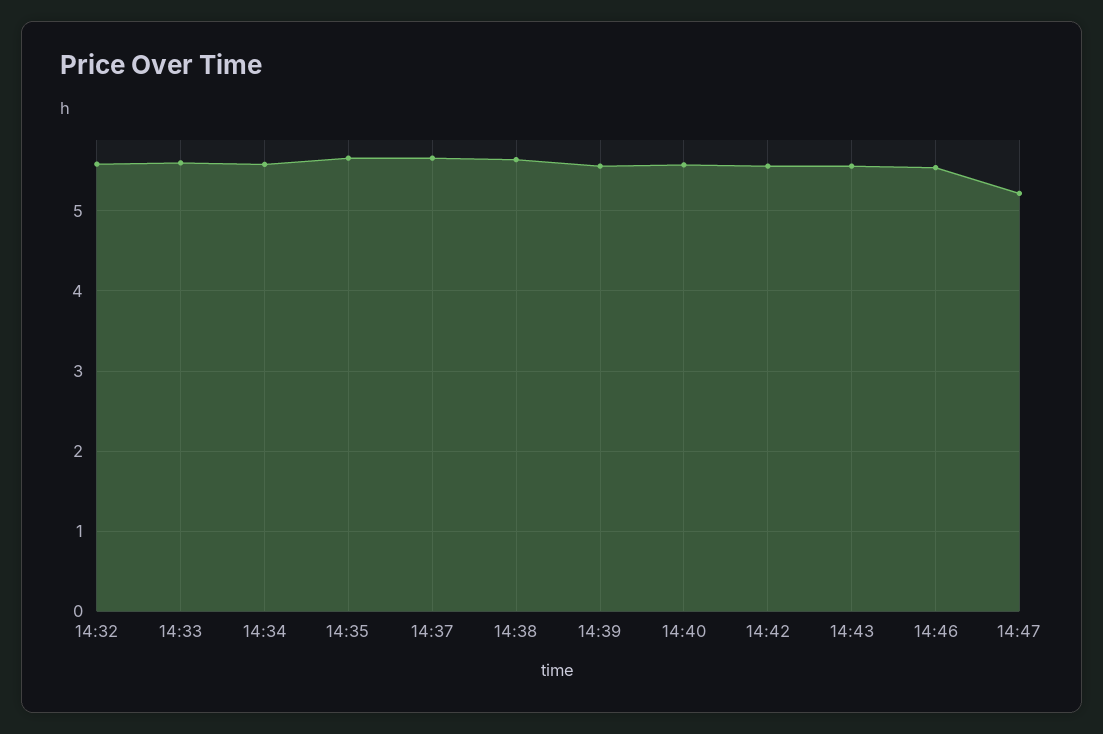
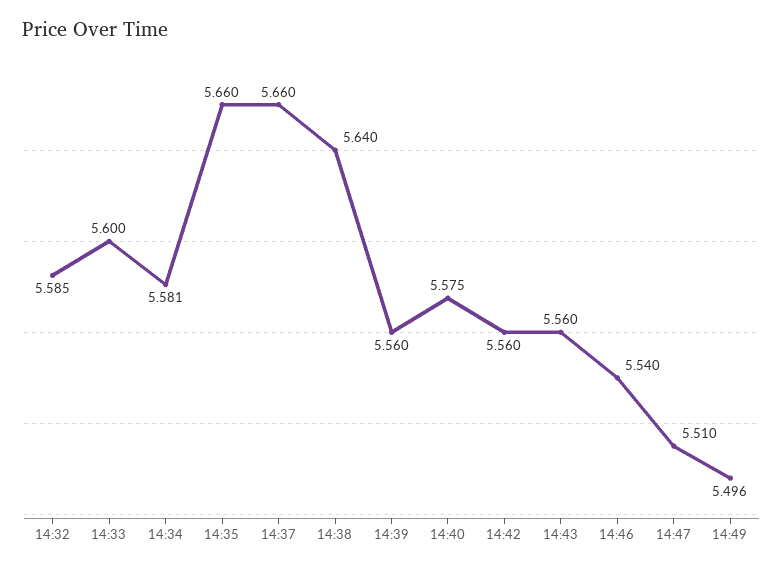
14:47: 5.2 -> 5.51
14:49: none -> 5.496

